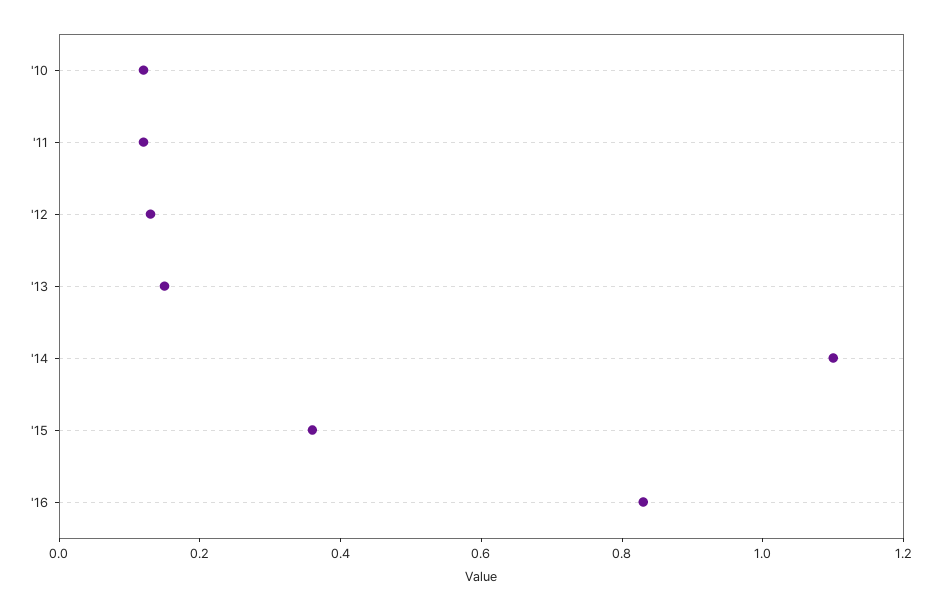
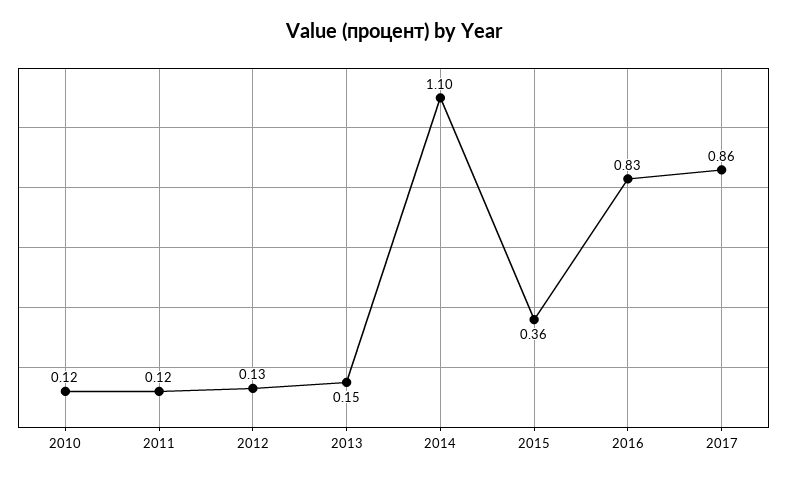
2017: none -> 0.86

